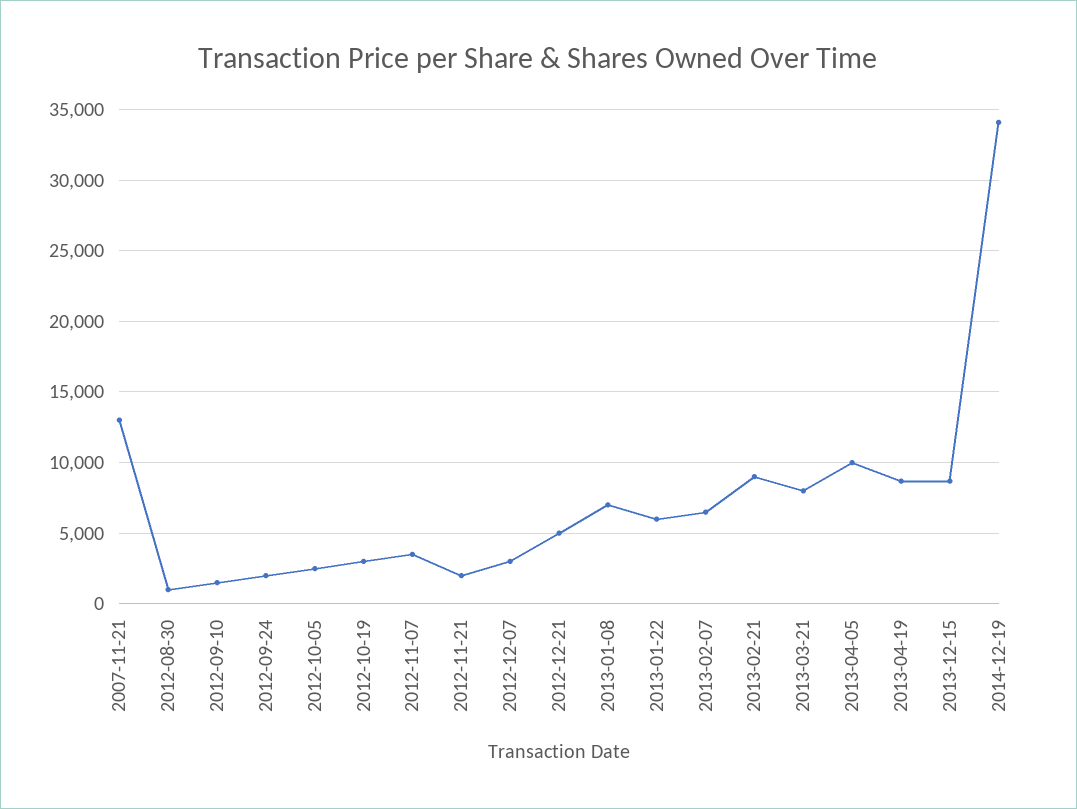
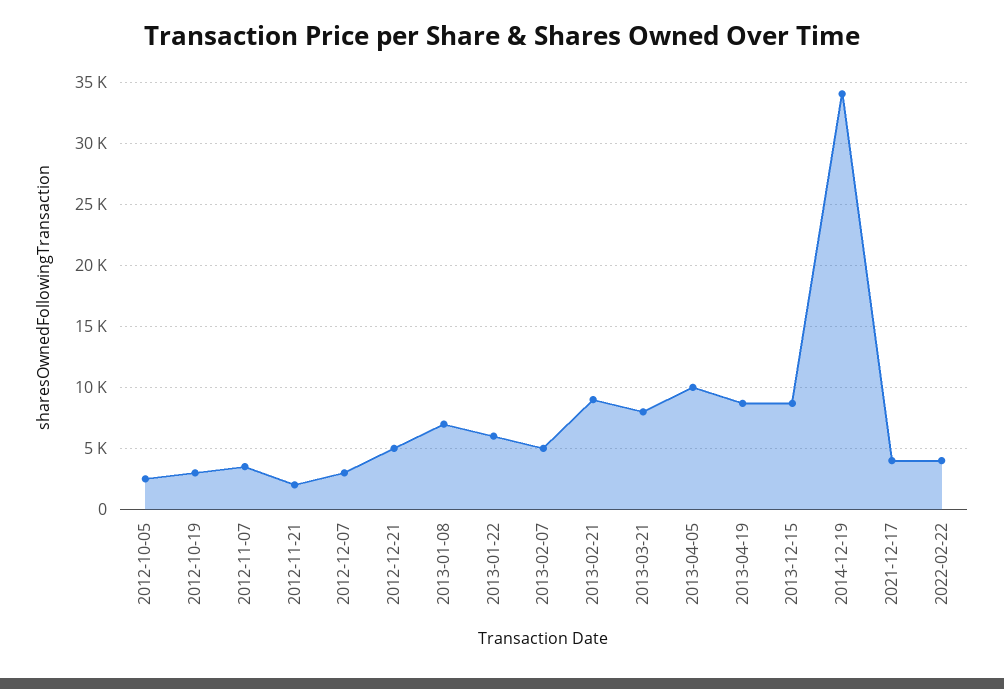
2007-11-21: 13000 -> none
2012-08-30: 1000 -> none
2012-09-10: 1500 -> none
2012-09-24: 2000 -> none
2013-02-07: 6500 -> 5000
2021-12-17: none -> 4000
2022-02-22: none -> 4000

